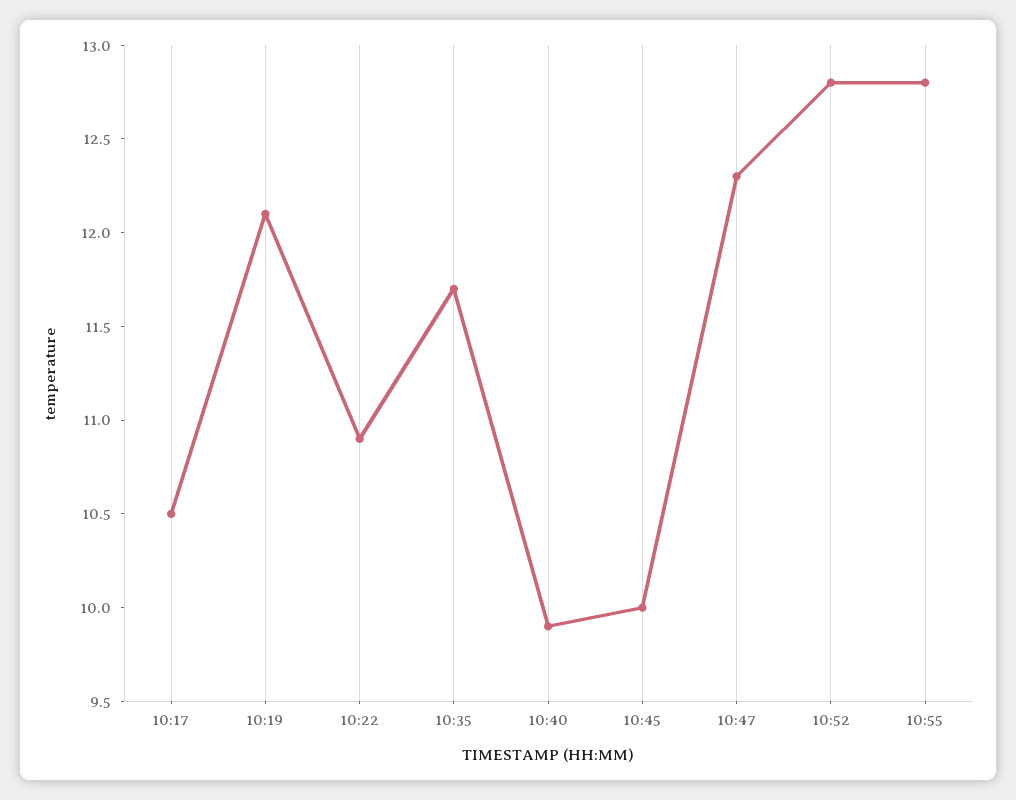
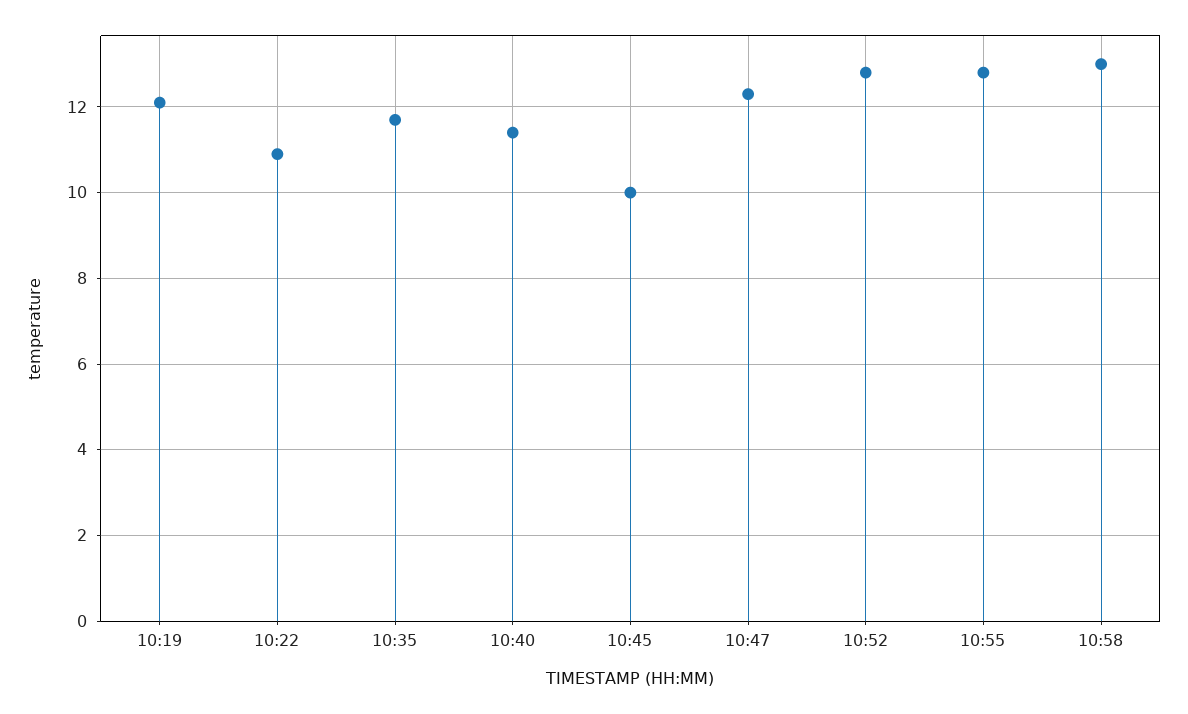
10:17: 10.5 -> none
10:40: 9.9 -> 11.5
10:58: none -> 13

